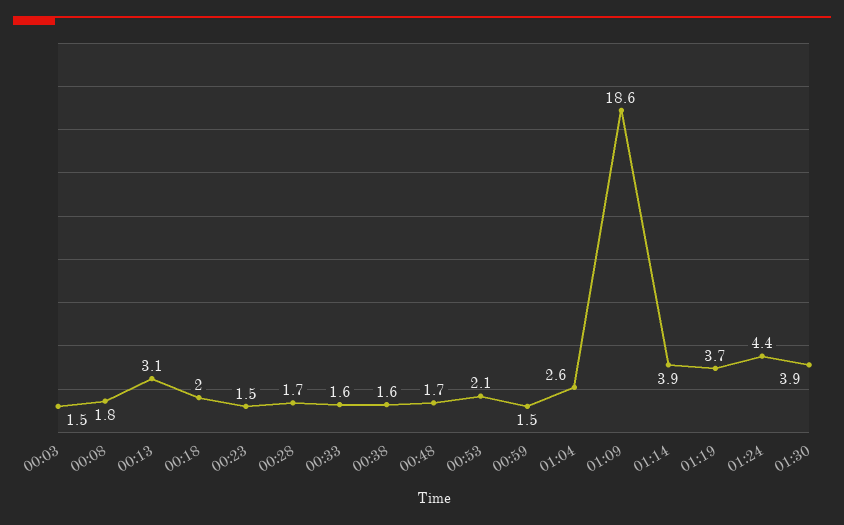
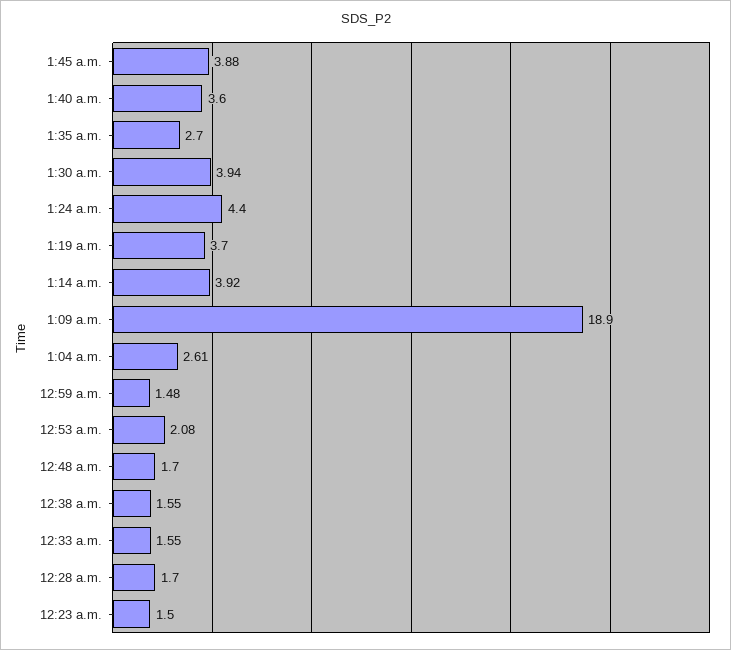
00:03: 1.5 -> none
00:08: 1.8 -> none
00:13: 3.1 -> none
00:18: 2 -> none
01:09: 18.6 -> 18.9
1:45 a.m.: none -> 3.88
1:40 a.m.: none -> 3.6
1:35 a.m.: none -> 2.7

